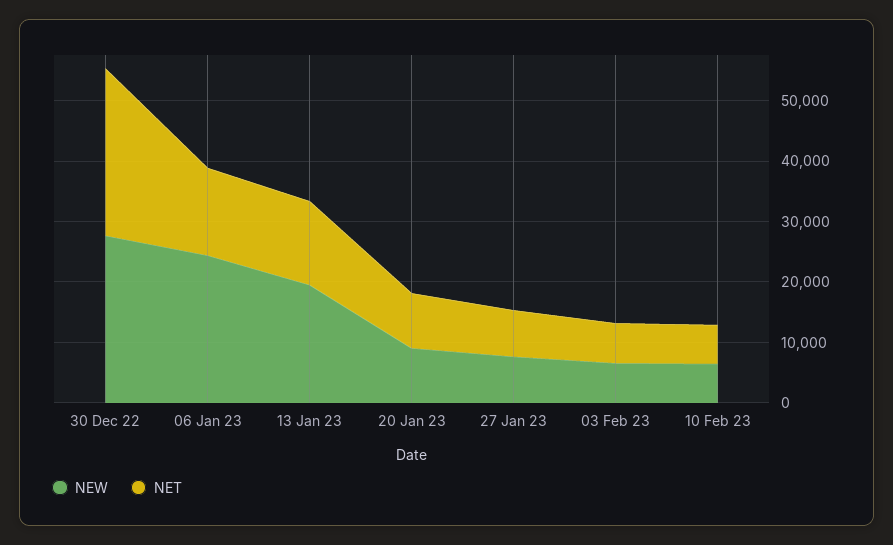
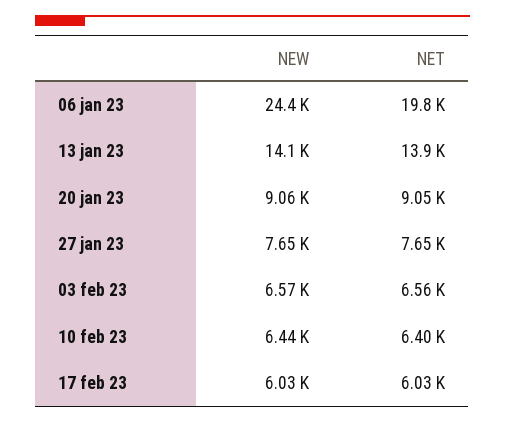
NEW, 30 Dec 22: 28000 -> none
NET, 30 Dec 22: 28000 -> none
NET, 06 Jan 23: 14000 -> 19800
NEW, 13 Jan 23: 20000 -> 14100
NEW, 17 feb 23: none -> 6030
NET, 17 feb 23: none -> 6030

